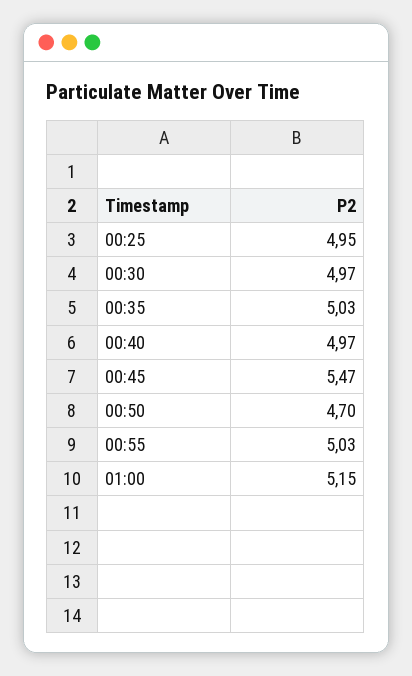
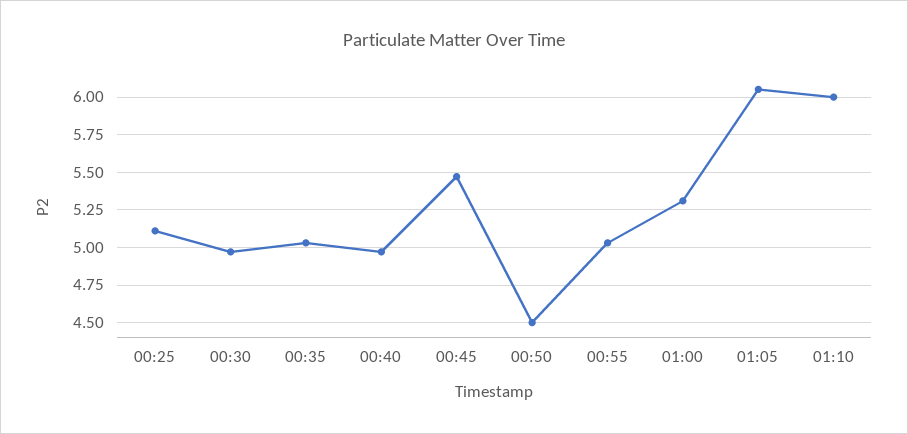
00:25: 4.95 -> 5.1
00:50: 4.7 -> 4.5
01:00: 5.15 -> 5.3
01:05: none -> 6.05
01:10: none -> 6

